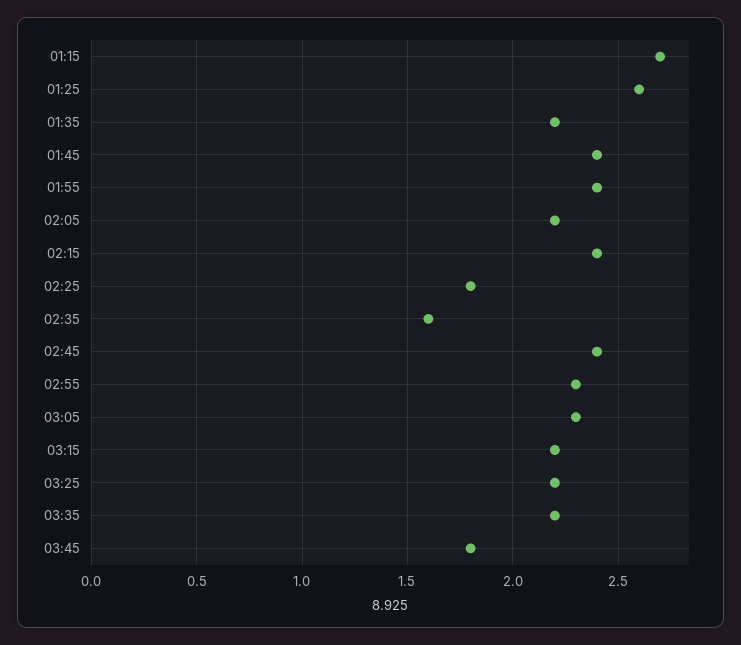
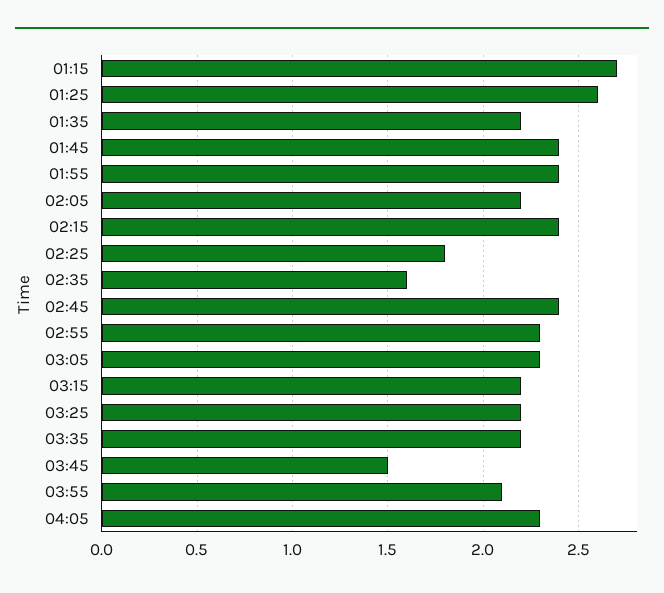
03:45: 1.8 -> 1.5
03:55: none -> 2.1
04:05: none -> 2.3

